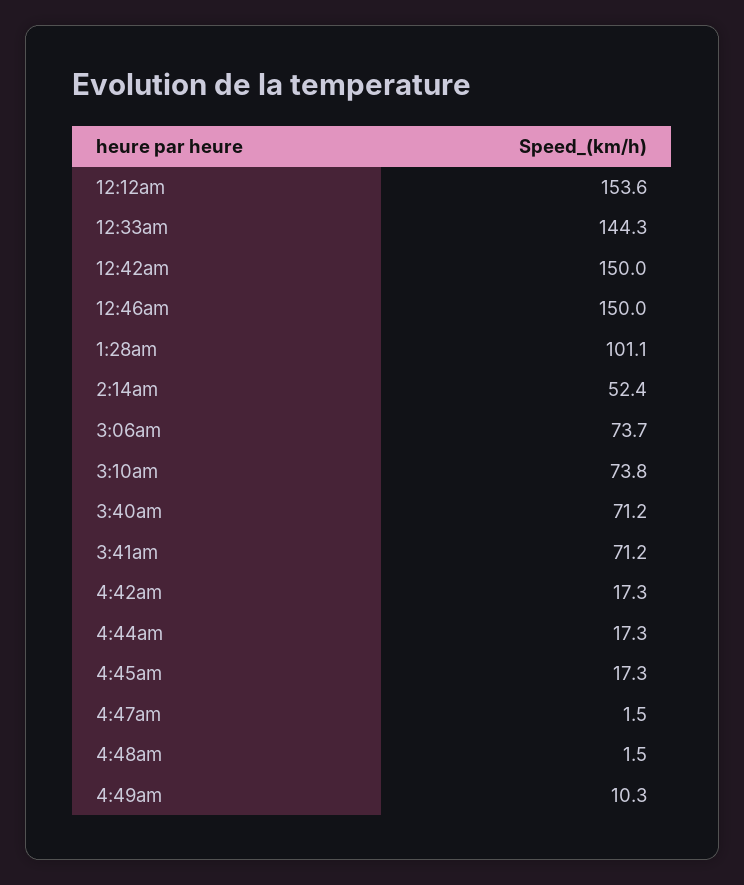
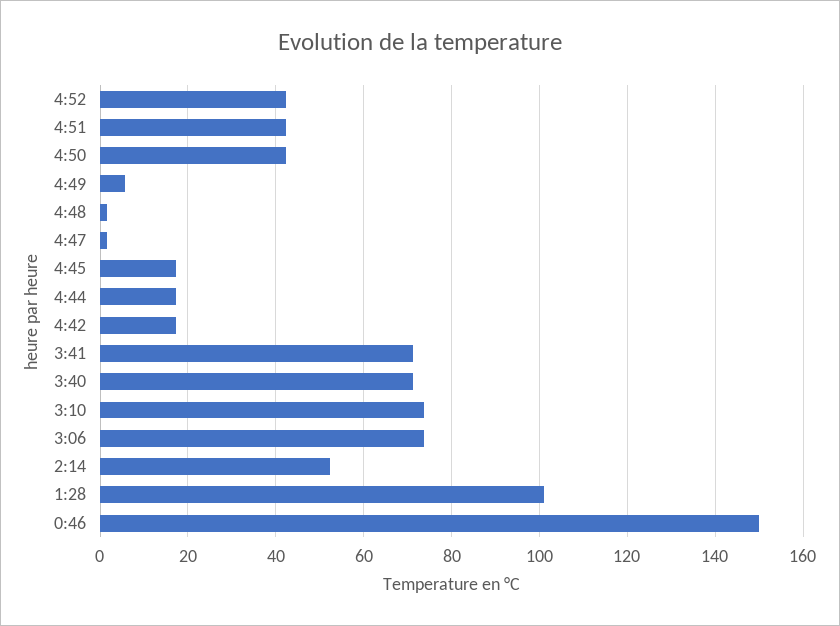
12:12am: 153.6 -> none
12:33am: 144.3 -> none
12:42am: 150 -> none
4:49am: 10.3 -> 6
4:52: none -> 42
4:51: none -> 42
4:50: none -> 42

